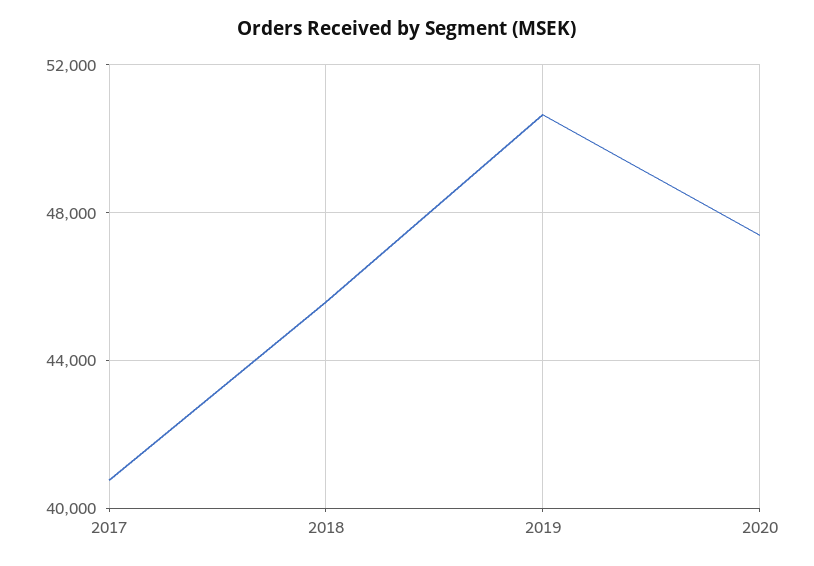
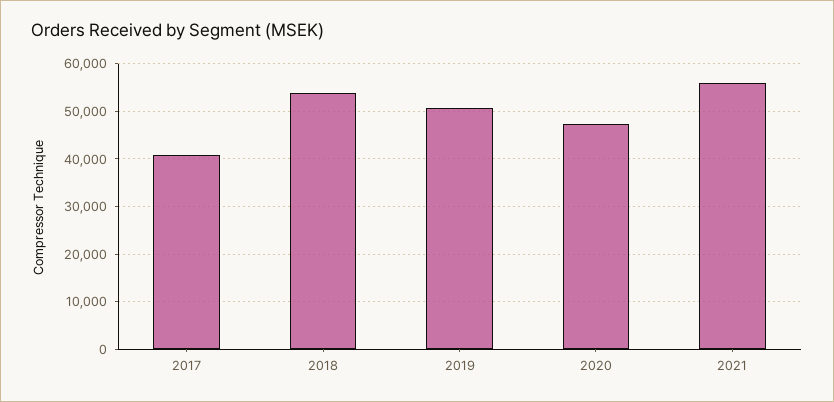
2018: 45500 -> 54000
2021: none -> 56000

